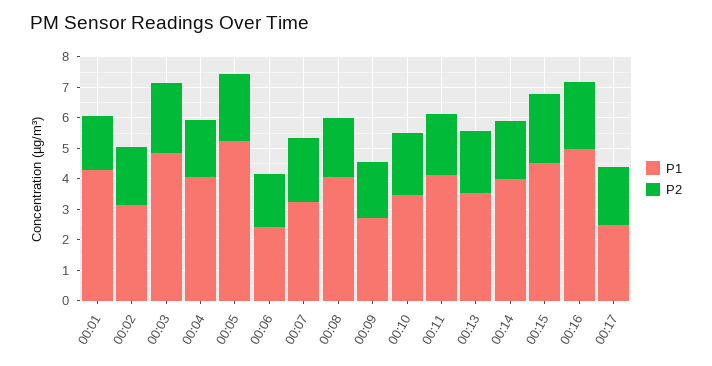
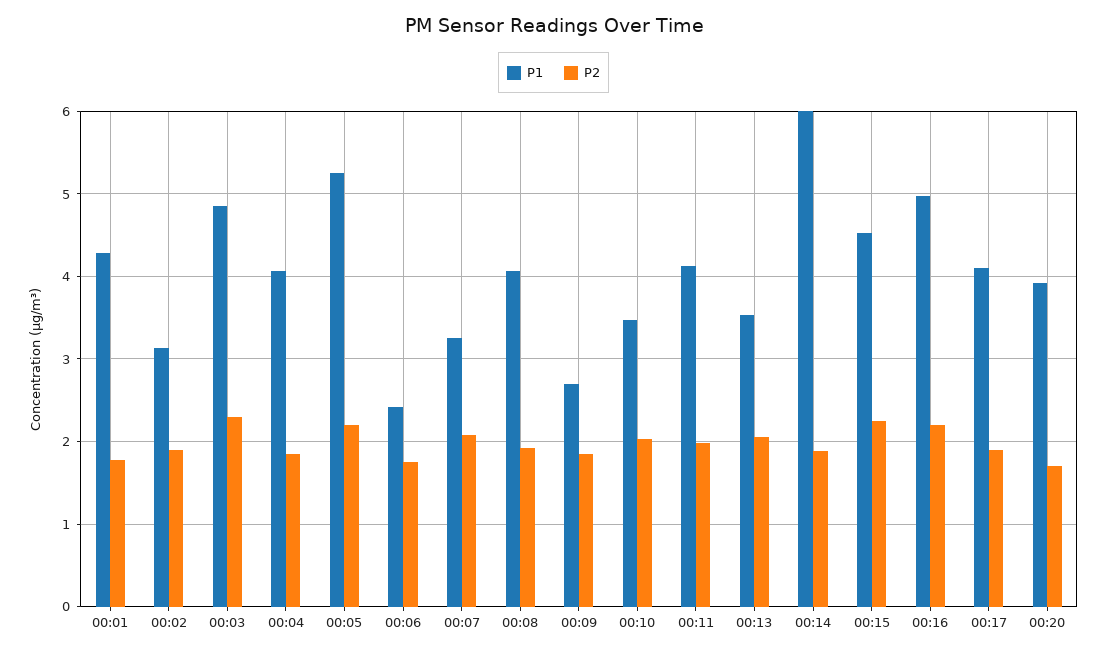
P1, 00:14: 4 -> 6
P1, 00:17: 2.5 -> 4.1
P1, 00:20: none -> 3.9
P2, 00:20: none -> 1.7

